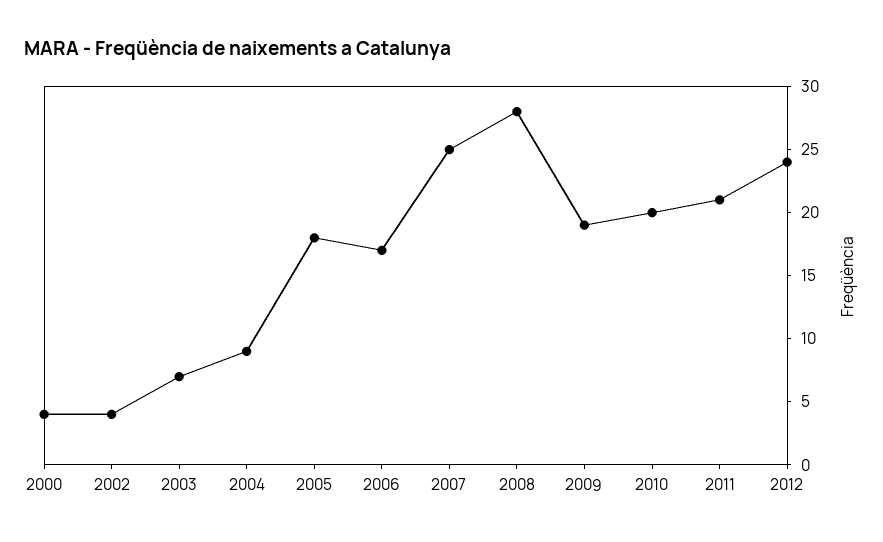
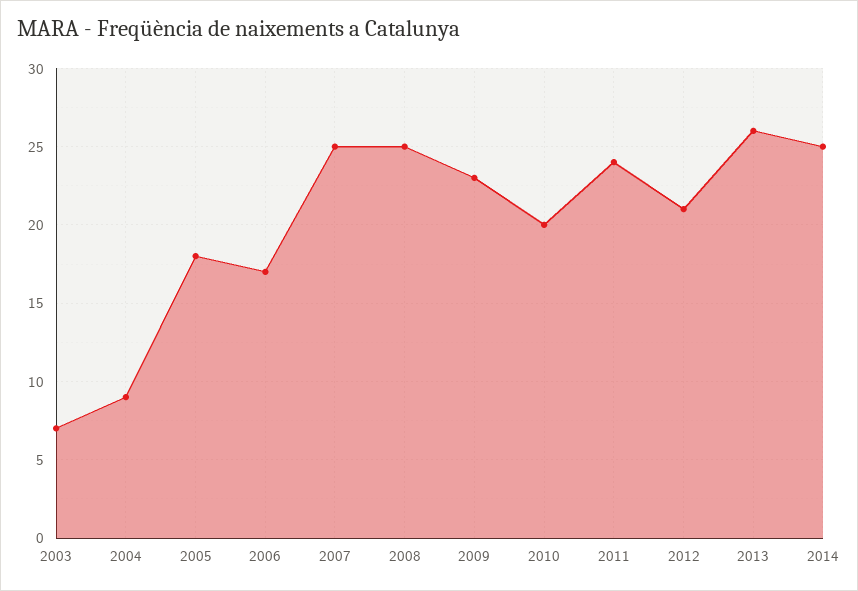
2000: 4 -> none
2002: 4 -> none
2008: 28 -> 25
2009: 19 -> 23
2011: 21 -> 24
2012: 24 -> 21
2013: none -> 26
2014: none -> 25

